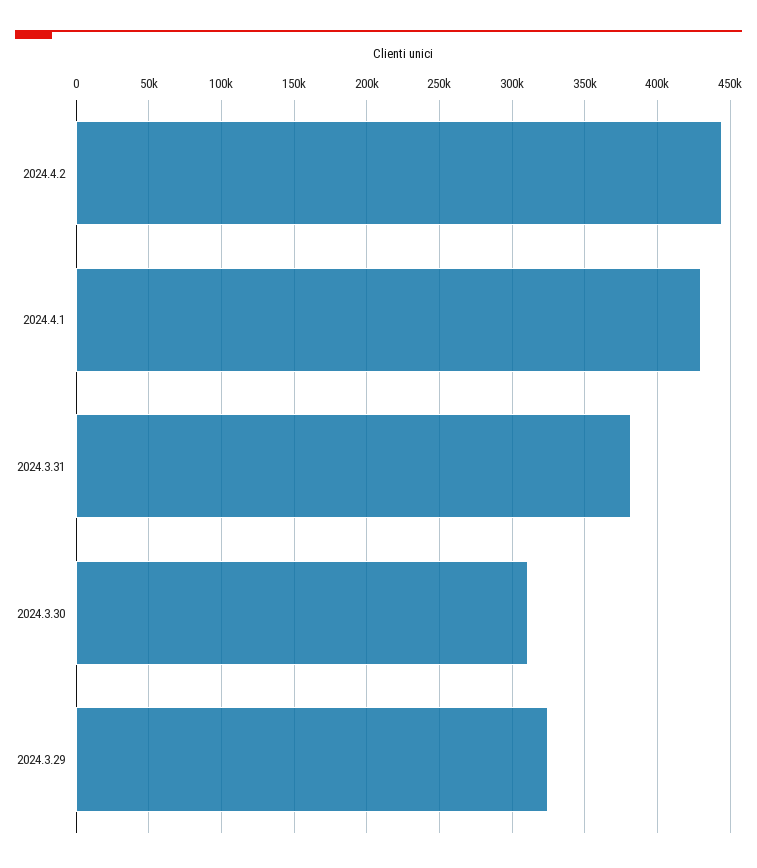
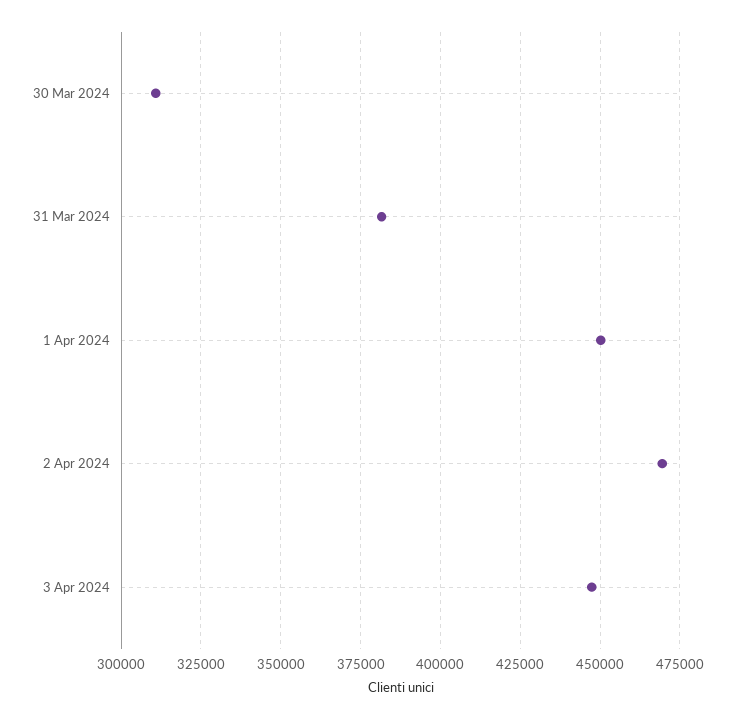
2024.4.2: 445000 -> 470000
2024.4.1: 430000 -> 450000
2024.3.29: 325000 -> none
3 Apr 2024: none -> 447500

